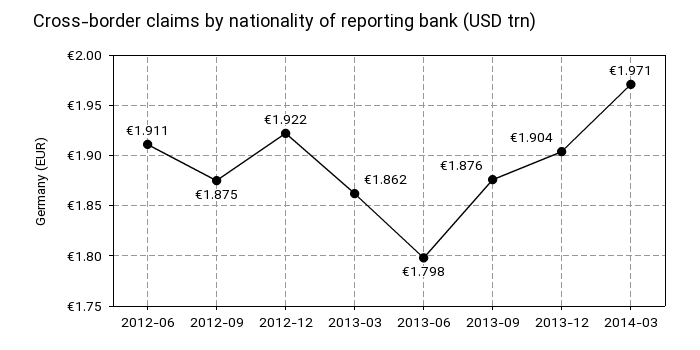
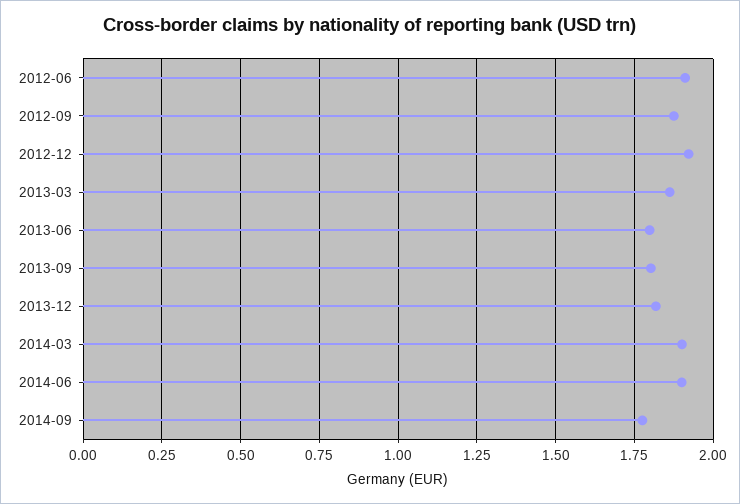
2013-09: 1.876 -> 1.8
2013-12: 1.904 -> 1.825
2014-03: 1.971 -> 1.9
2014-06: none -> 1.9
2014-09: none -> 1.775

